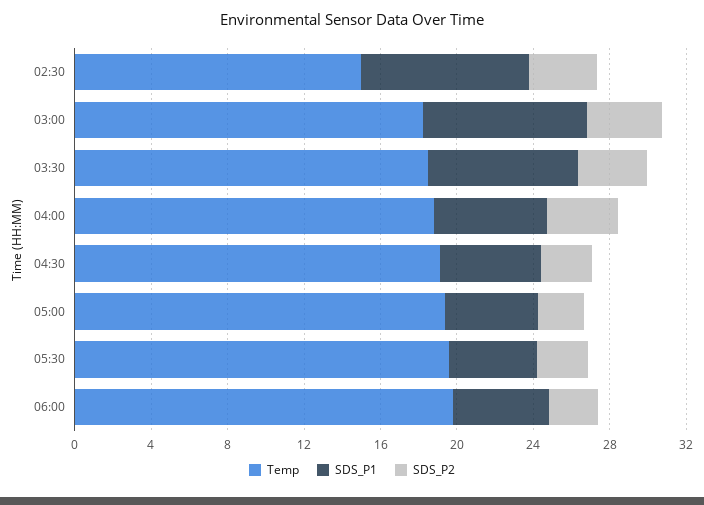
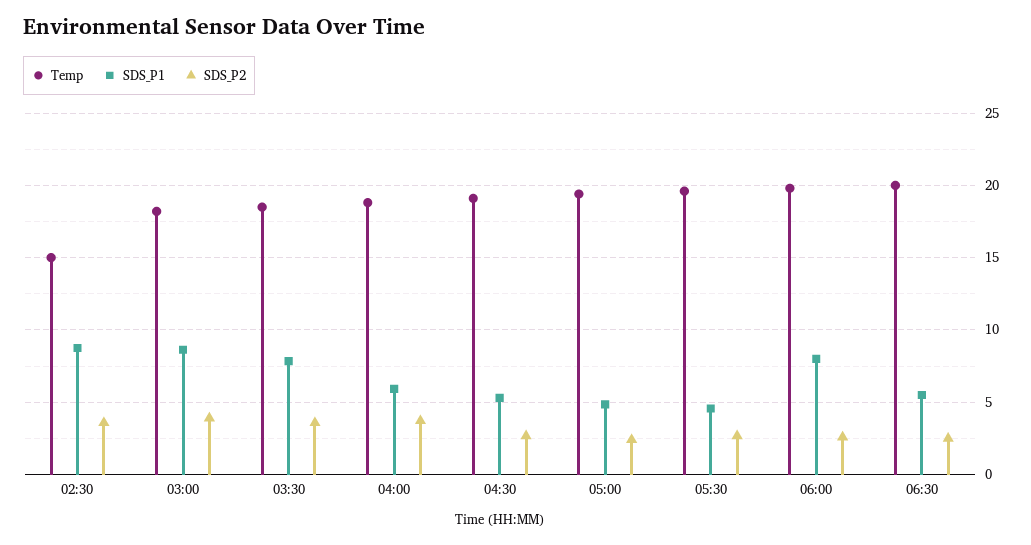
SDS_P1, 06:00: 5 -> 8
Temp, 06:30: none -> 20
SDS_P1, 06:30: none -> 5.5
SDS_P2, 06:30: none -> 2.5

